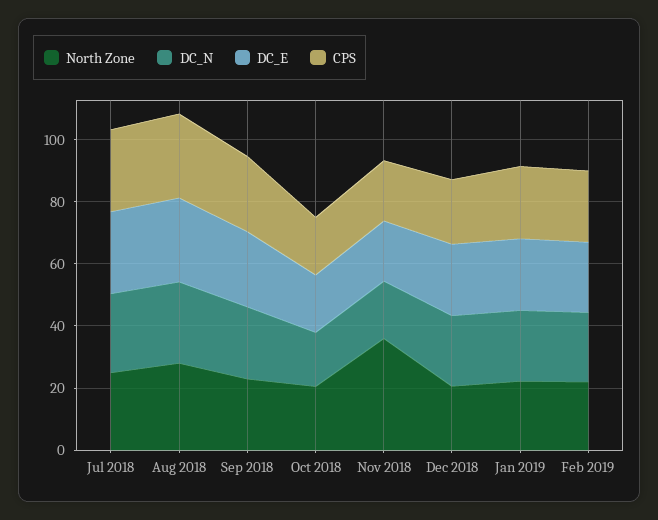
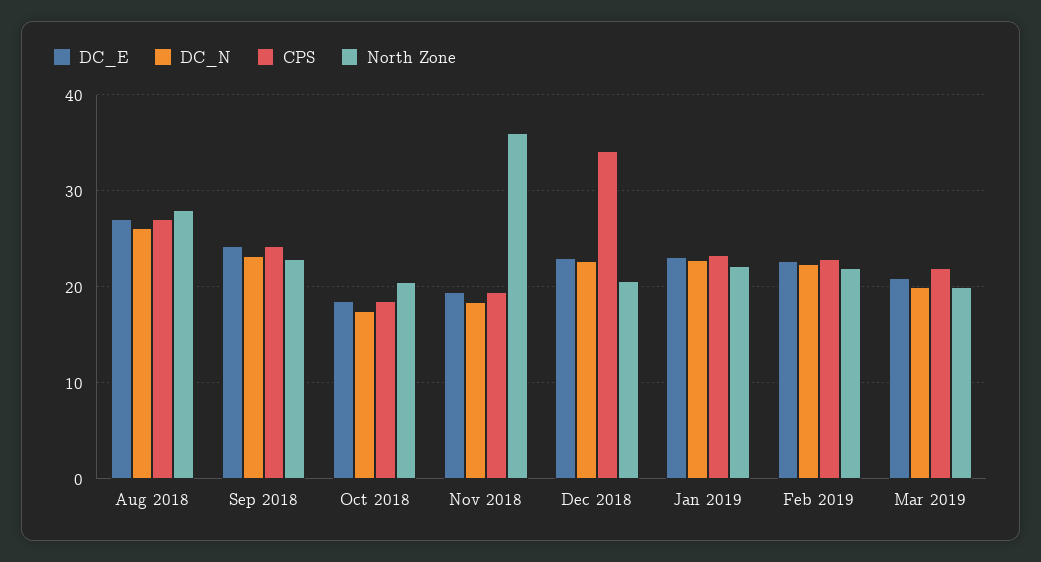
North Zone, Jul 2018: 25 -> none
DC_N, Jul 2018: 25 -> none
DC_E, Jul 2018: 25 -> none
CPS, Jul 2018: 25 -> none
CPS, Dec 2018: 20 -> 34
DC_E, Mar 2019: none -> 21
DC_N, Mar 2019: none -> 20
CPS, Mar 2019: none -> 22
North Zone, Mar 2019: none -> 20

